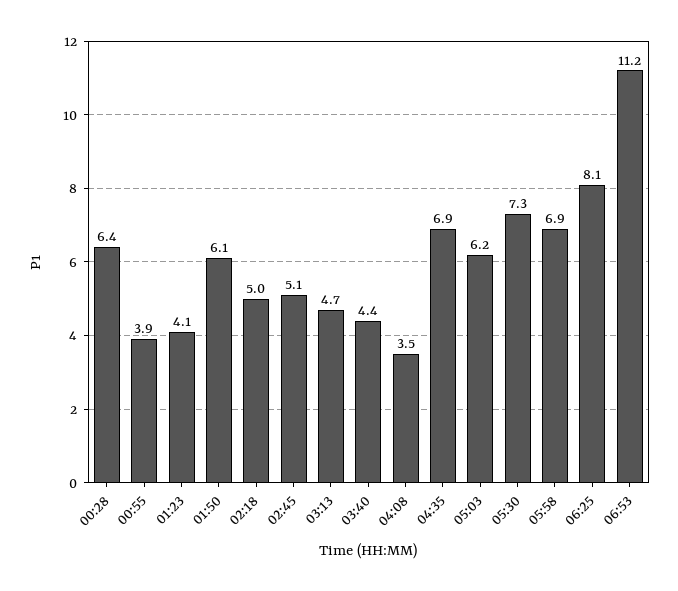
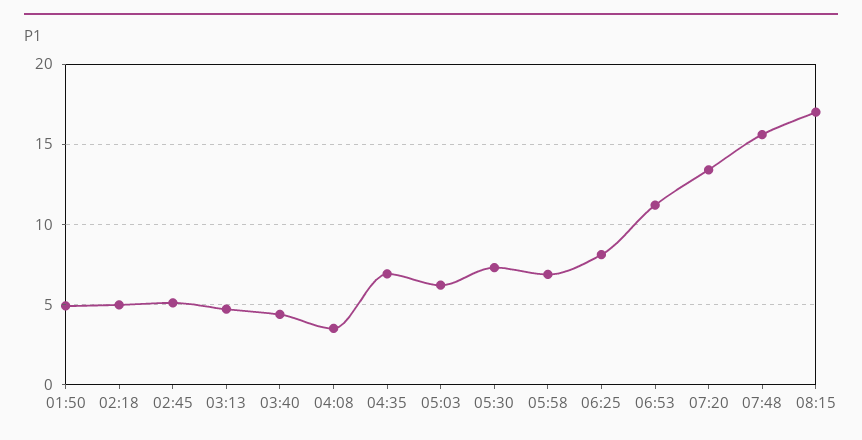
00:28: 6.4 -> none
00:55: 3.9 -> none
01:23: 4.1 -> none
01:50: 6.1 -> 5
07:20: none -> 13.5
07:48: none -> 15.5
08:15: none -> 17

